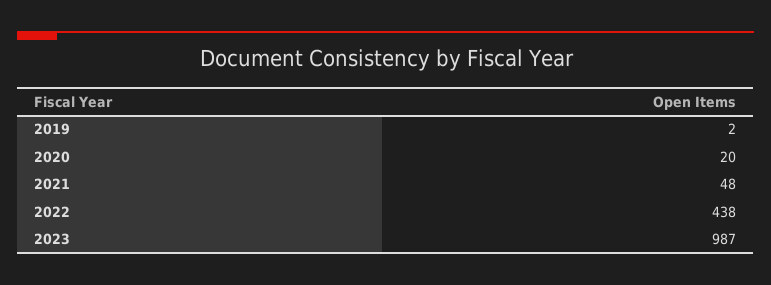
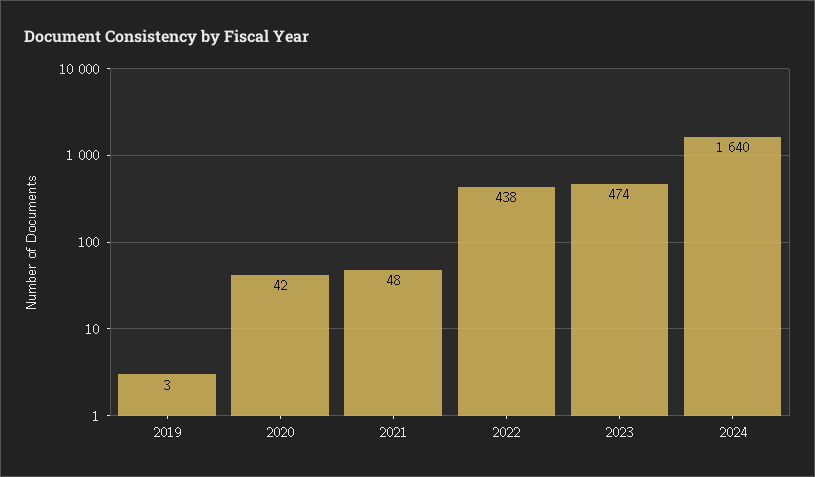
2019: 2 -> 3
2020: 20 -> 42
2023: 987 -> 474
2024: none -> 1640

